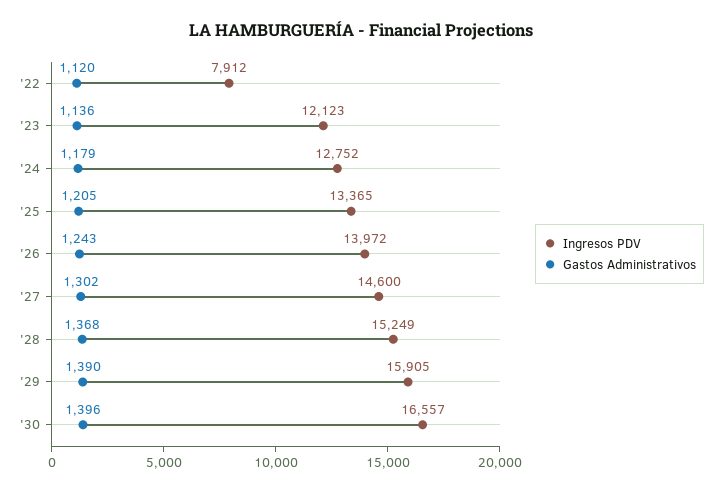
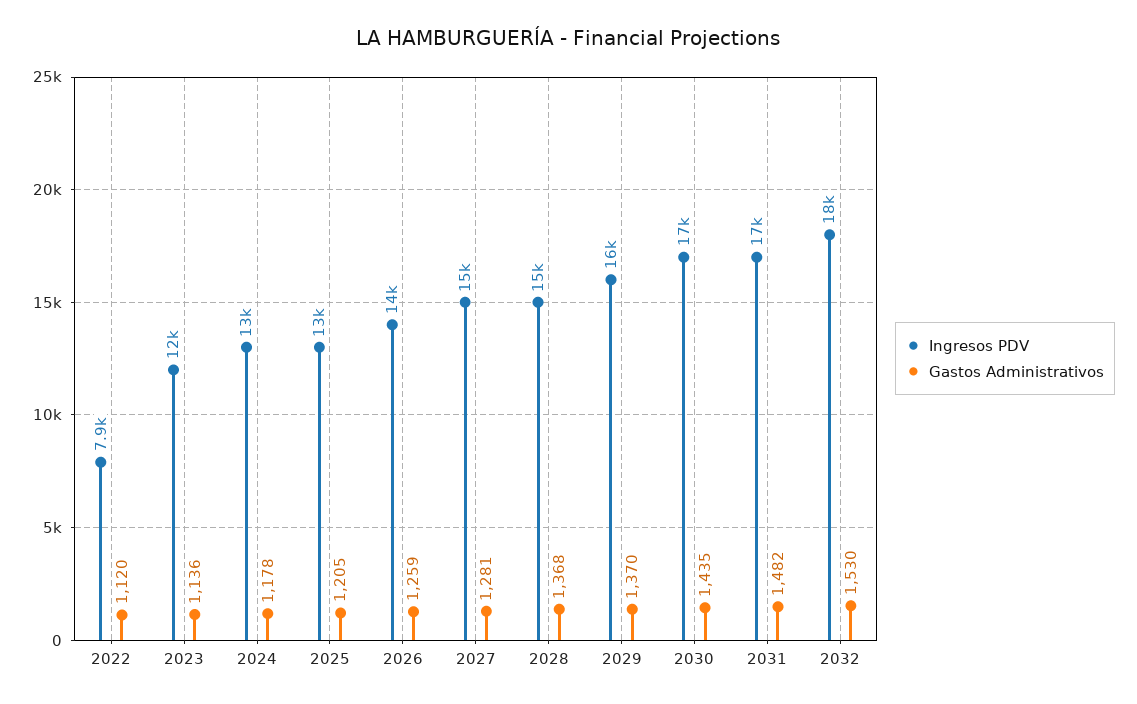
Gastos Administrativos, '24: 1179 -> 1178
Gastos Administrativos, '26: 1243 -> 1259
Gastos Administrativos, '27: 1302 -> 1281
Gastos Administrativos, '29: 1390 -> 1370
Gastos Administrativos, '30: 1396 -> 1435
Ingresos PDV, 2031: none -> 17000
Gastos Administrativos, 2031: none -> 1482
Ingresos PDV, 2032: none -> 18000
Gastos Administrativos, 2032: none -> 1530

